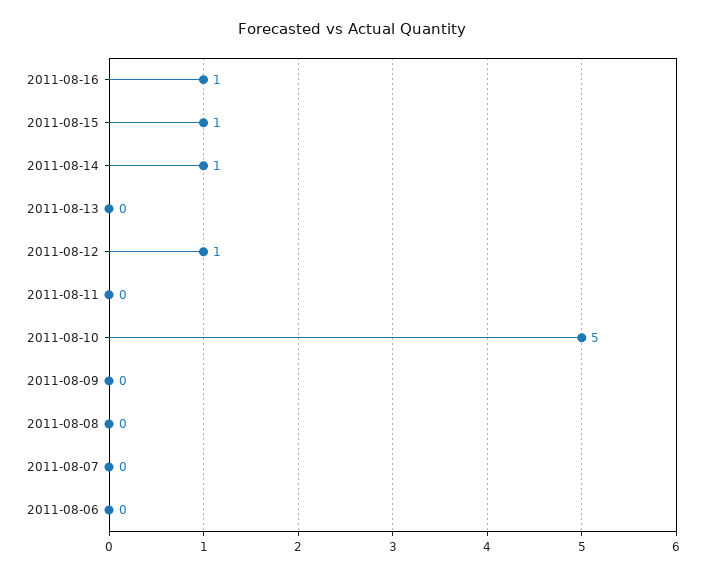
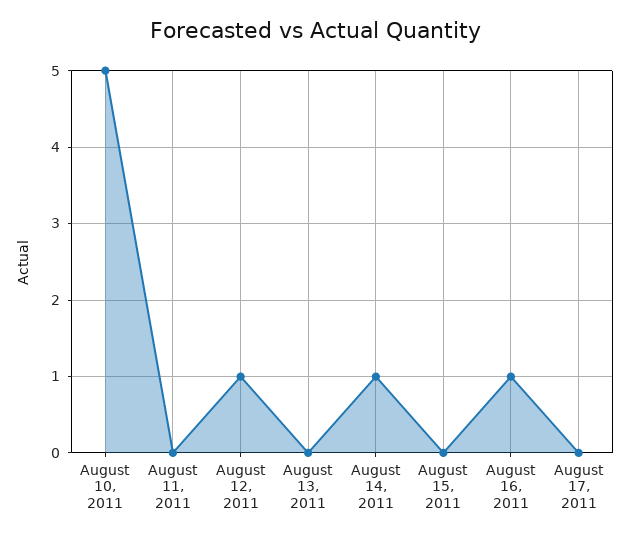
2011-08-15: 1 -> 0
2011-08-09: 0 -> none
2011-08-08: 0 -> none
2011-08-07: 0 -> none
2011-08-06: 0 -> none
August 17, 2011: none -> 0

